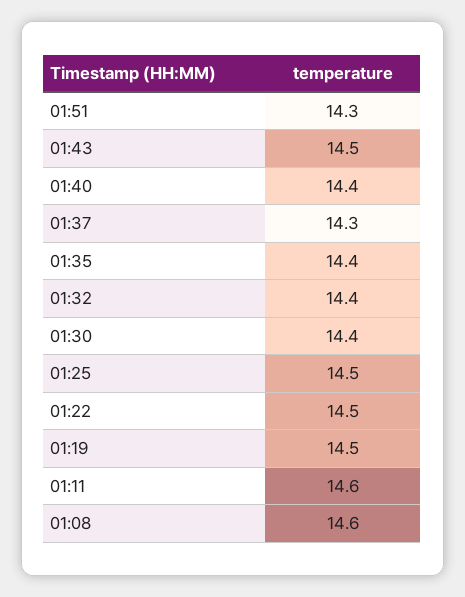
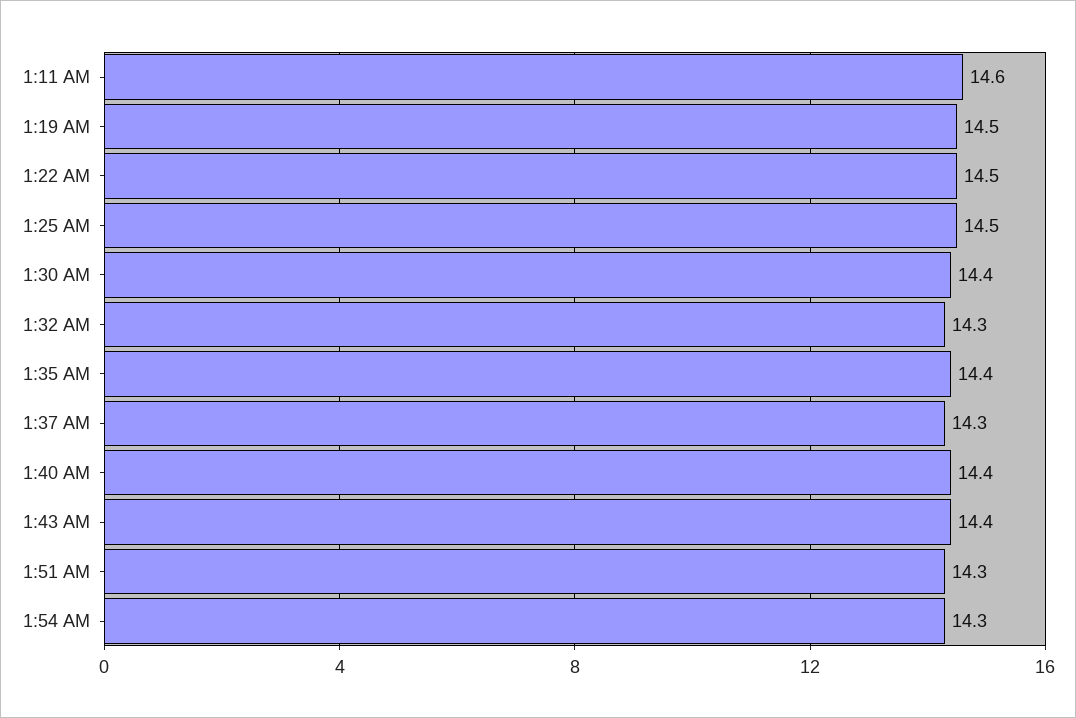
01:43: 14.5 -> 14.4
01:32: 14.4 -> 14.3
01:08: 14.6 -> none
1:54 AM: none -> 14.3

